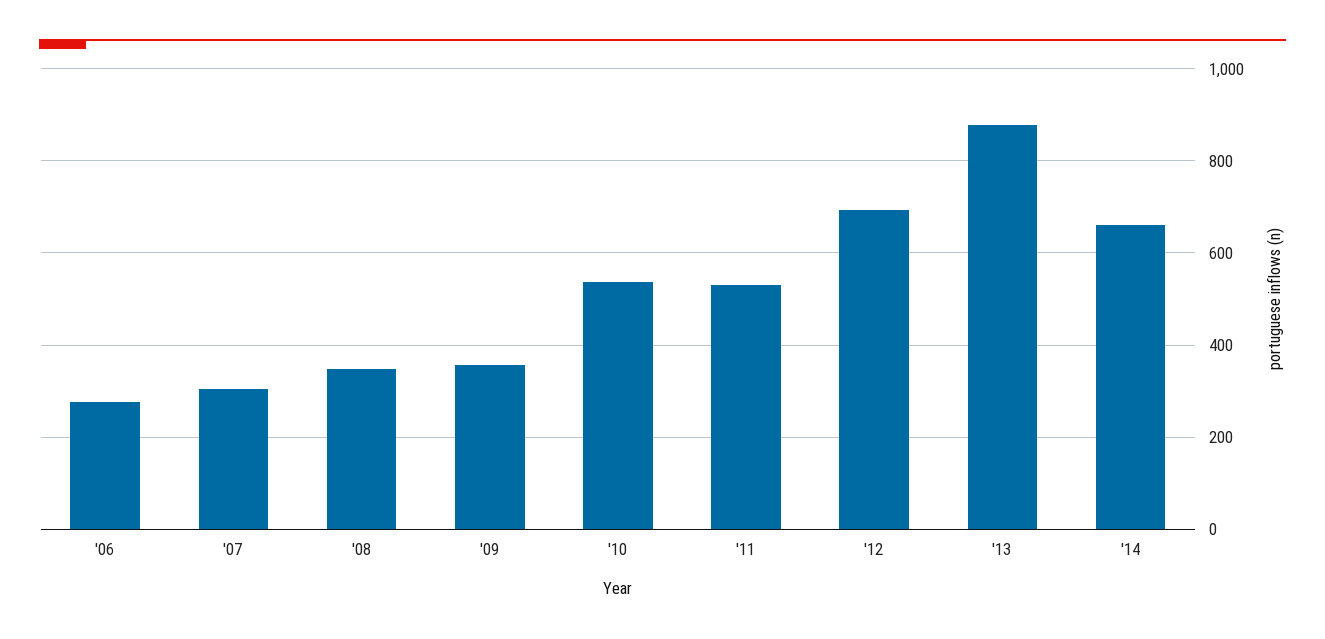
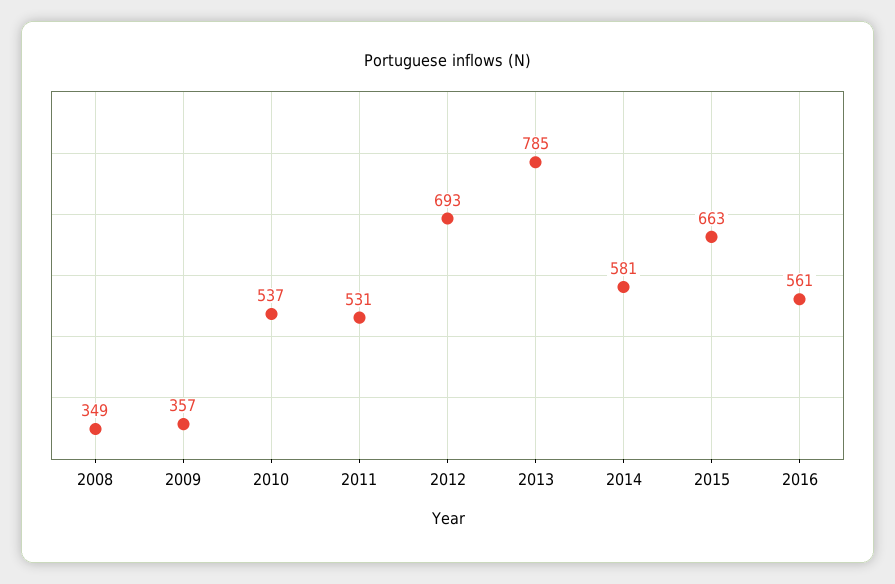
'06: 280 -> none
'07: 300 -> none
'13: 880 -> 785
'14: 660 -> 581
2015: none -> 663
2016: none -> 561

